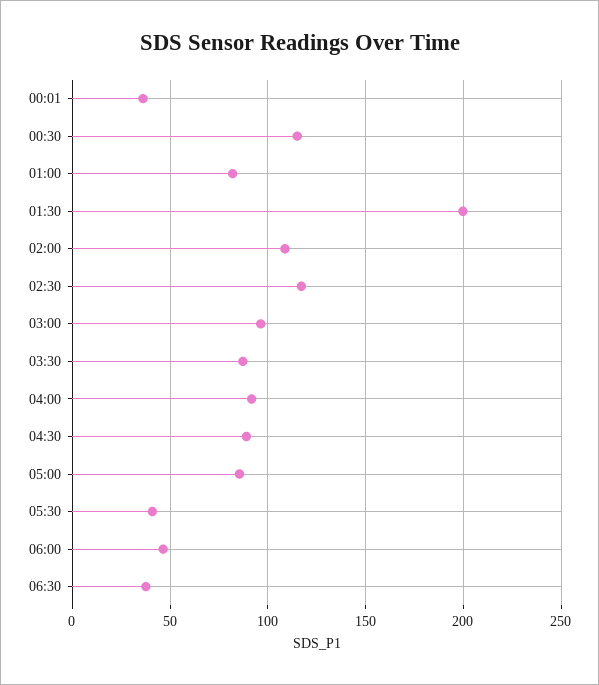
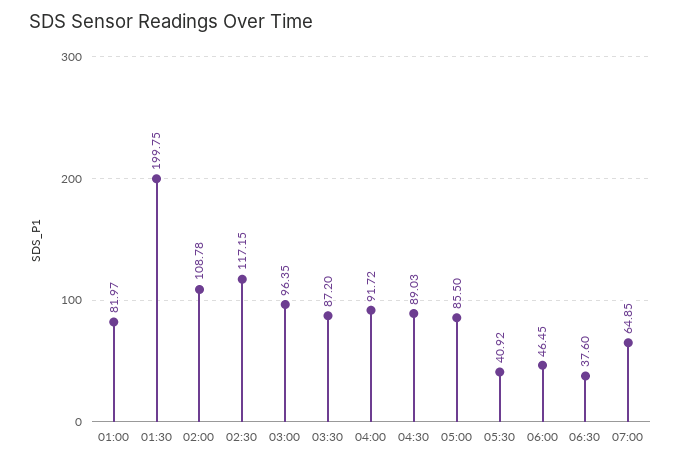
00:01: 35 -> none
00:30: 115 -> none
07:00: none -> 64.85

